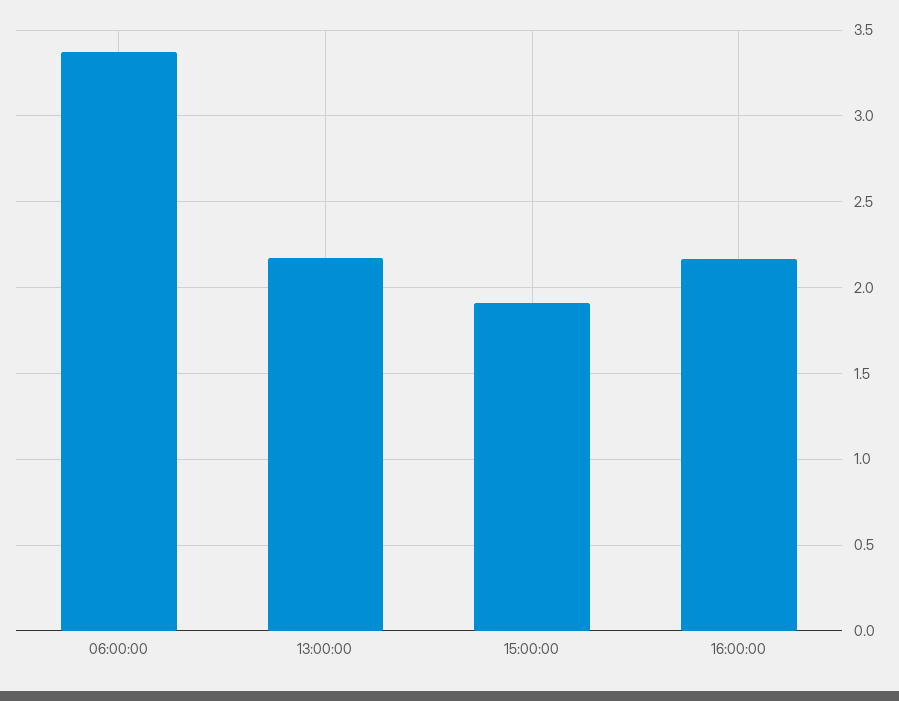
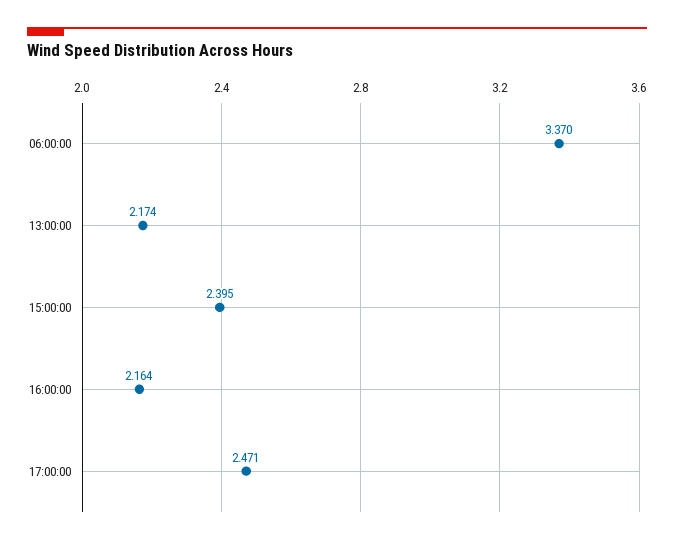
15:00:00: 1.9 -> 2.395
17:00:00: none -> 2.471

